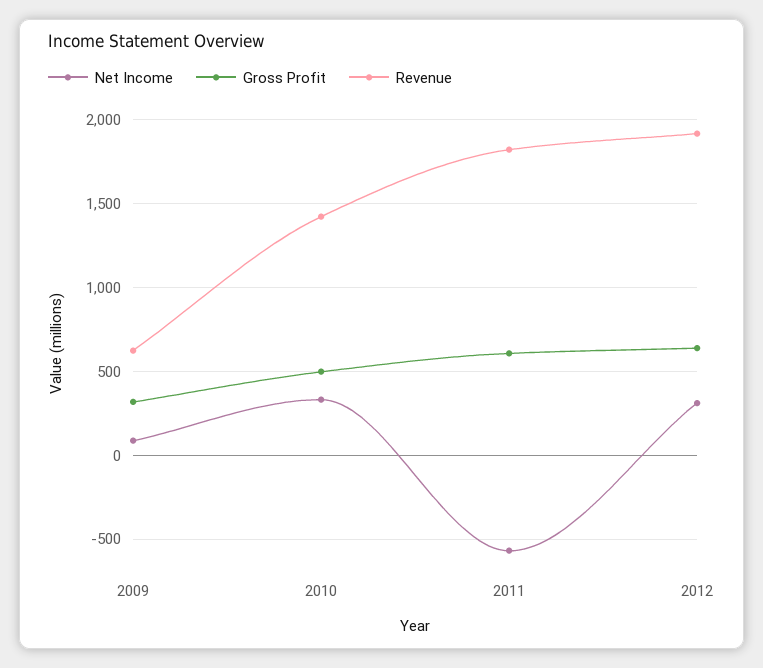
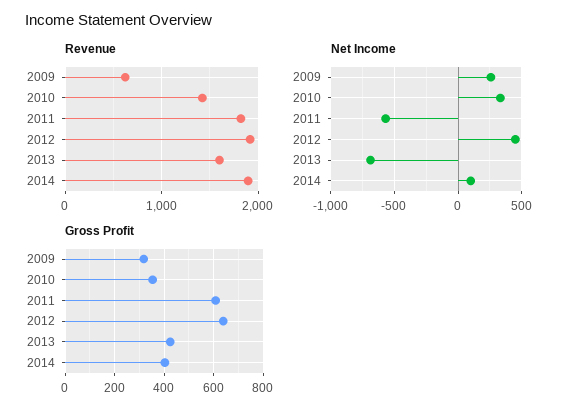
Net Income, 2009: 100 -> 250
Gross Profit, 2010: 500 -> 350
Net Income, 2012: 300 -> 450
Revenue, 2013: none -> 1600
Revenue, 2014: none -> 1900
Net Income, 2013: none -> -700
Net Income, 2014: none -> 100
Gross Profit, 2013: none -> 425
Gross Profit, 2014: none -> 400

